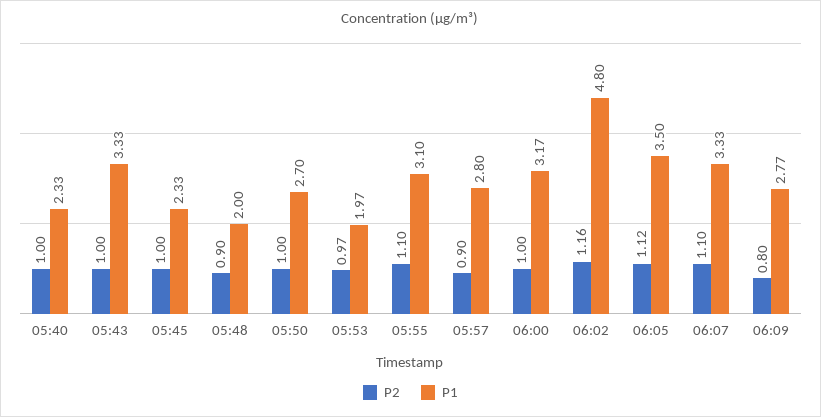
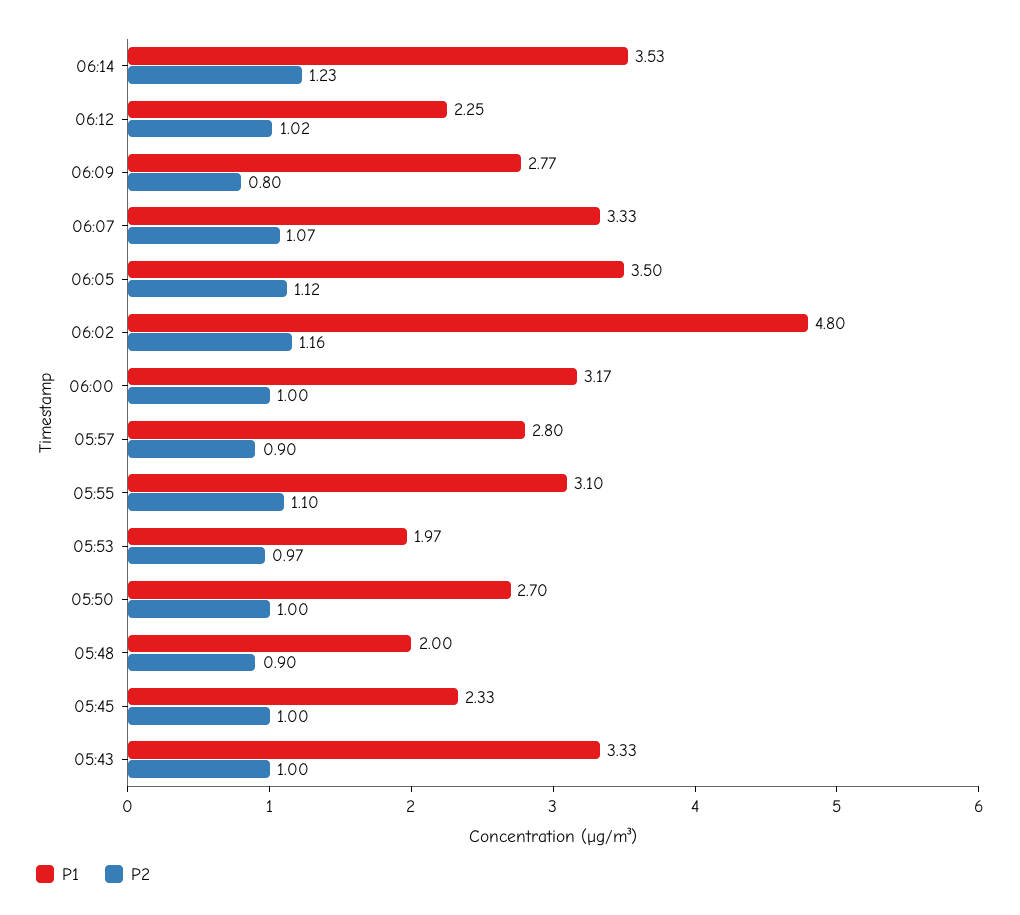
P2, 05:40: 1 -> none
P1, 05:40: 2.33 -> none
P2, 06:07: 1.1 -> 1.07
P1, 06:14: none -> 3.53
P2, 06:14: none -> 1.23
P1, 06:12: none -> 2.25
P2, 06:12: none -> 1.02

